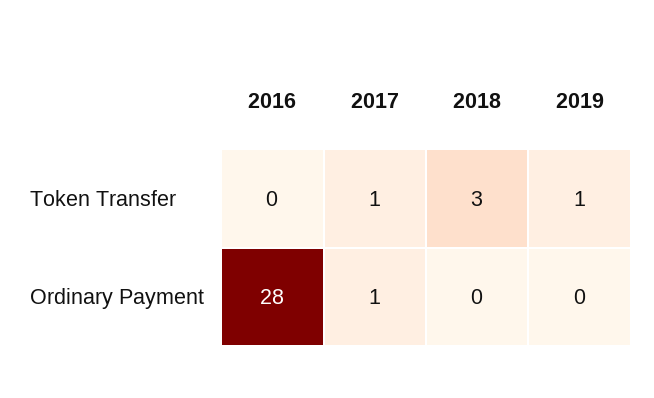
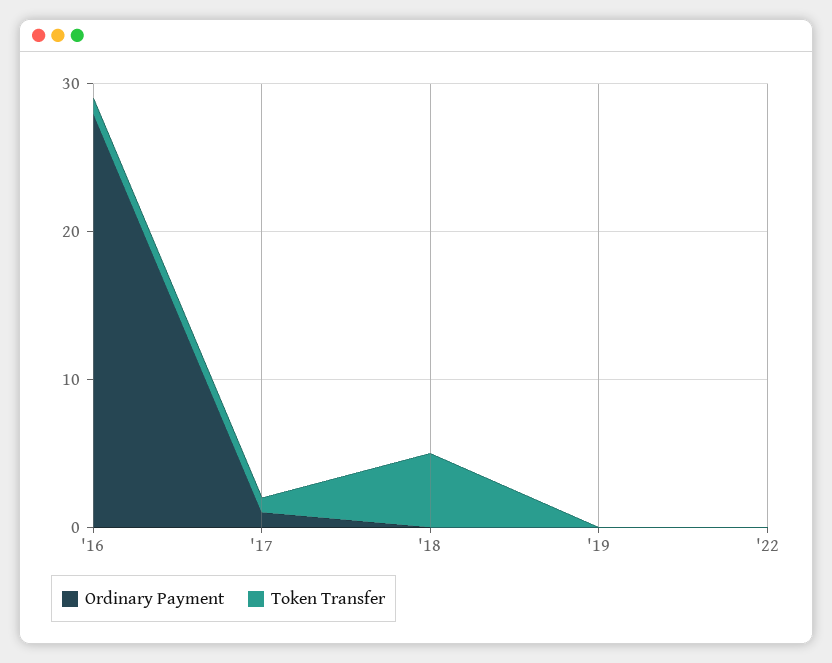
Token Transfer, 2016: 0 -> 1
Token Transfer, 2018: 3 -> 5
Token Transfer, 2019: 1 -> 0
Ordinary Payment, '22: none -> 0
Token Transfer, '22: none -> 0

